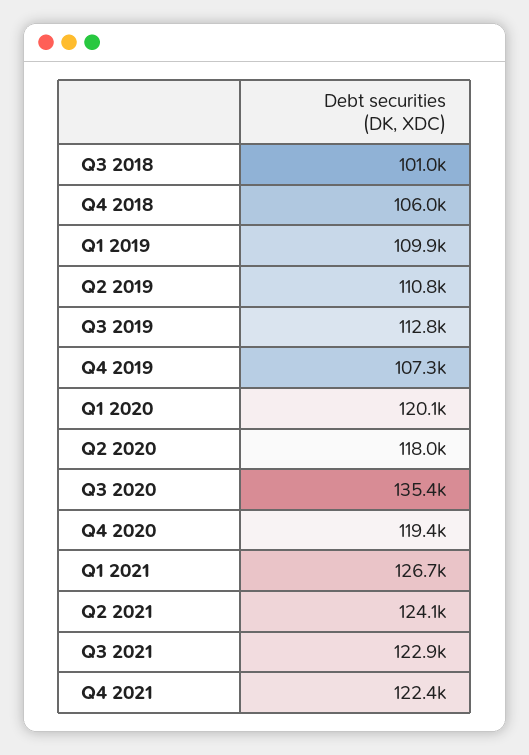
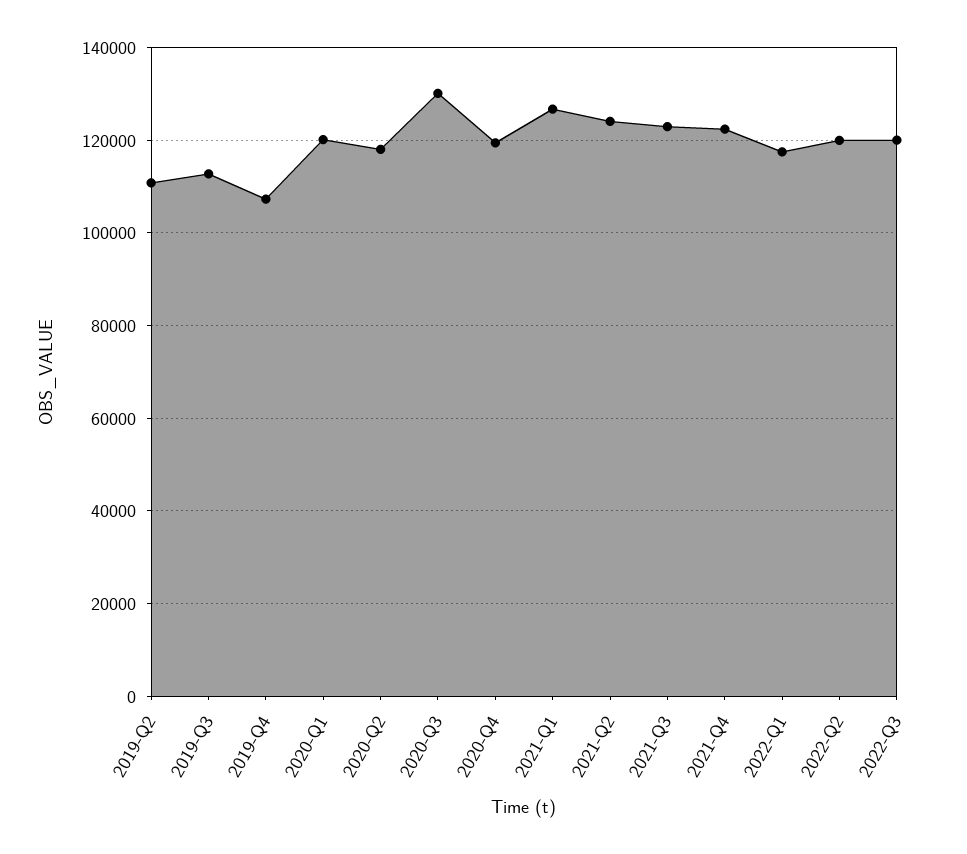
Q3 2018: 101000 -> none
Q4 2018: 106000 -> none
Q1 2019: 109900 -> none
Q3 2020: 135400 -> 130000
2022-Q1: none -> 118000
2022-Q2: none -> 120000
2022-Q3: none -> 120000

